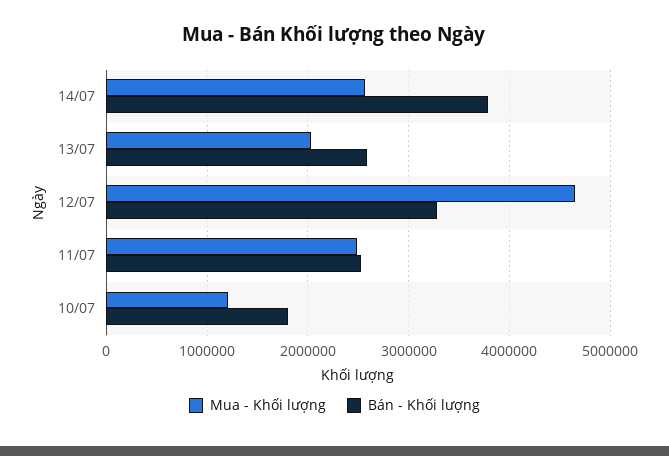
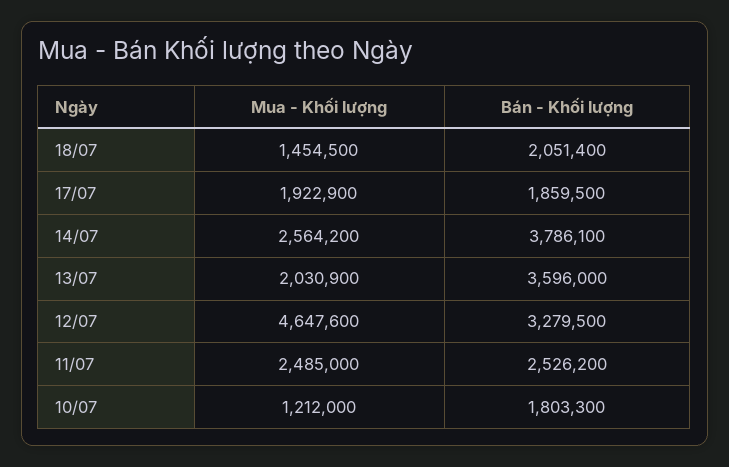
Bán - Khối lượng, 13/07: 2600000 -> 3596000
Mua - Khối lượng, 18/07: none -> 1454500
Bán - Khối lượng, 18/07: none -> 2051400
Mua - Khối lượng, 17/07: none -> 1922900
Bán - Khối lượng, 17/07: none -> 1859500

